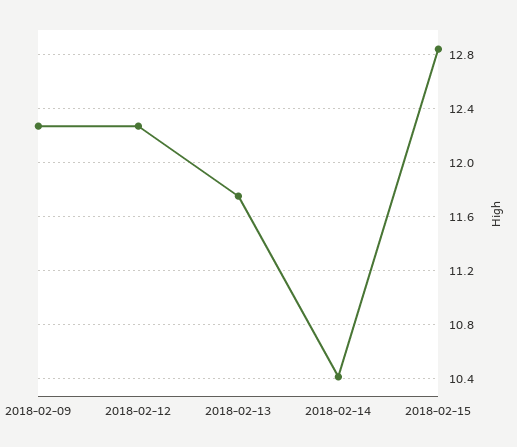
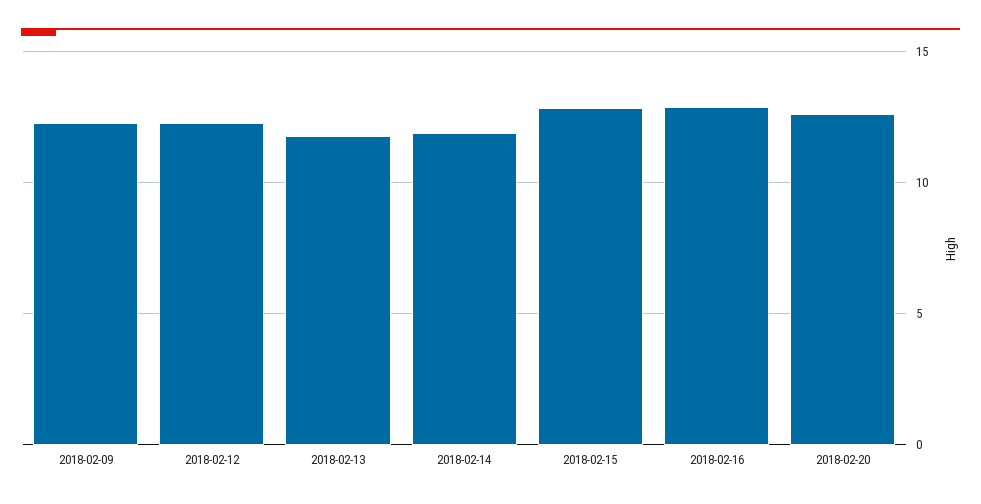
2018-02-14: 10.4 -> 12
2018-02-16: none -> 13
2018-02-20: none -> 12.5

